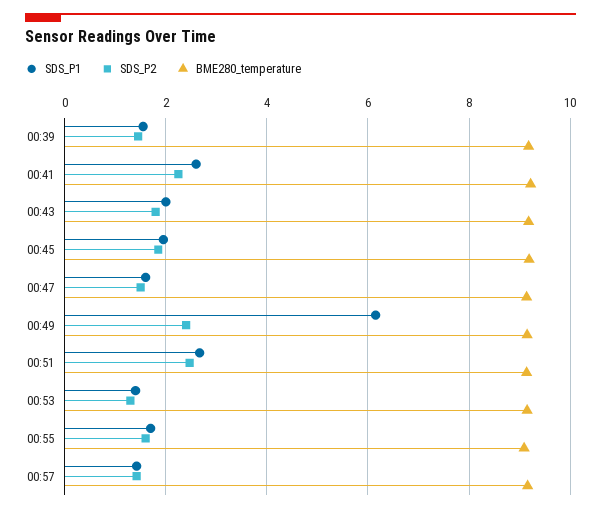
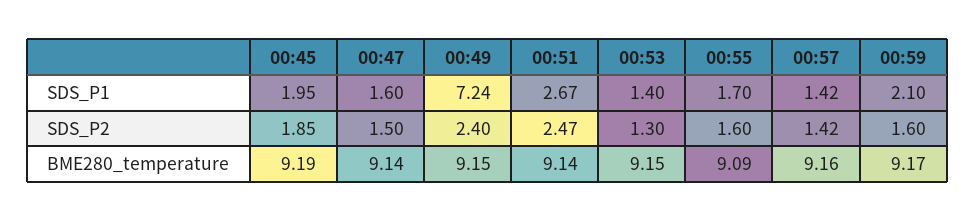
SDS_P1, 00:39: 1.6 -> none
SDS_P2, 00:39: 1.4 -> none
BME280_temperature, 00:39: 9.2 -> none
SDS_P1, 00:41: 2.6 -> none
SDS_P2, 00:41: 2.2 -> none
BME280_temperature, 00:41: 9.2 -> none
SDS_P1, 00:43: 2 -> none
SDS_P2, 00:43: 1.8 -> none
BME280_temperature, 00:43: 9.2 -> none
SDS_P1, 00:49: 6.2 -> 7.24
SDS_P1, 00:59: none -> 2.1
SDS_P2, 00:59: none -> 1.6
BME280_temperature, 00:59: none -> 9.17

